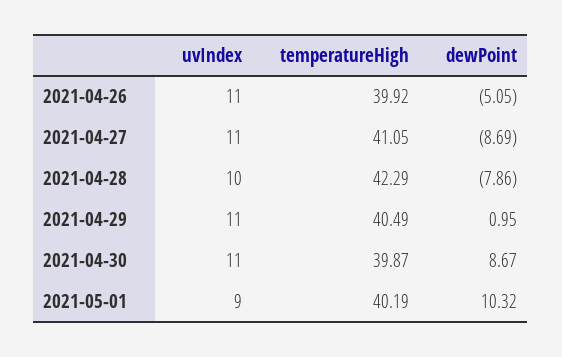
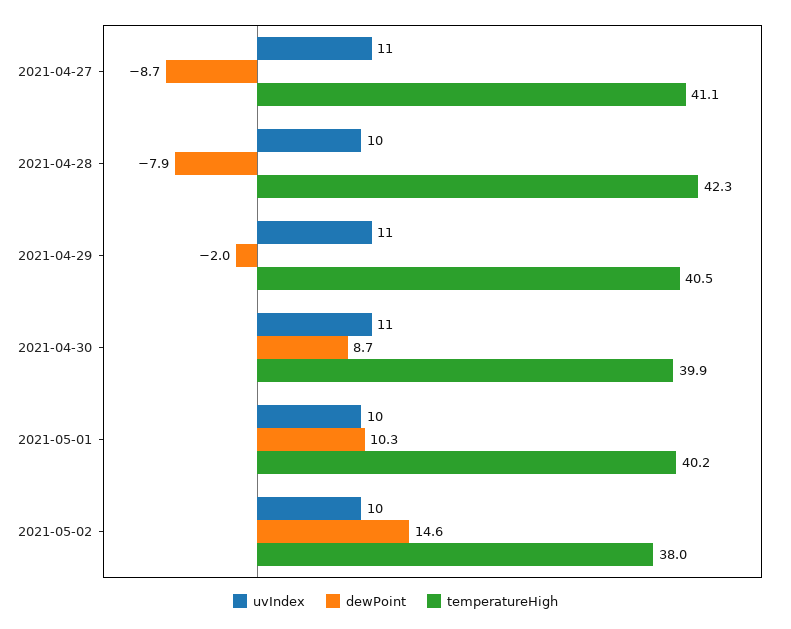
uvIndex, 2021-04-26: 11 -> none
temperatureHigh, 2021-04-26: 39.92 -> none
dewPoint, 2021-04-26: -5.05 -> none
dewPoint, 2021-04-29: 0.95 -> -2
uvIndex, 2021-05-01: 9 -> 10
uvIndex, 2021-05-02: none -> 10
dewPoint, 2021-05-02: none -> 14.6
temperatureHigh, 2021-05-02: none -> 38

